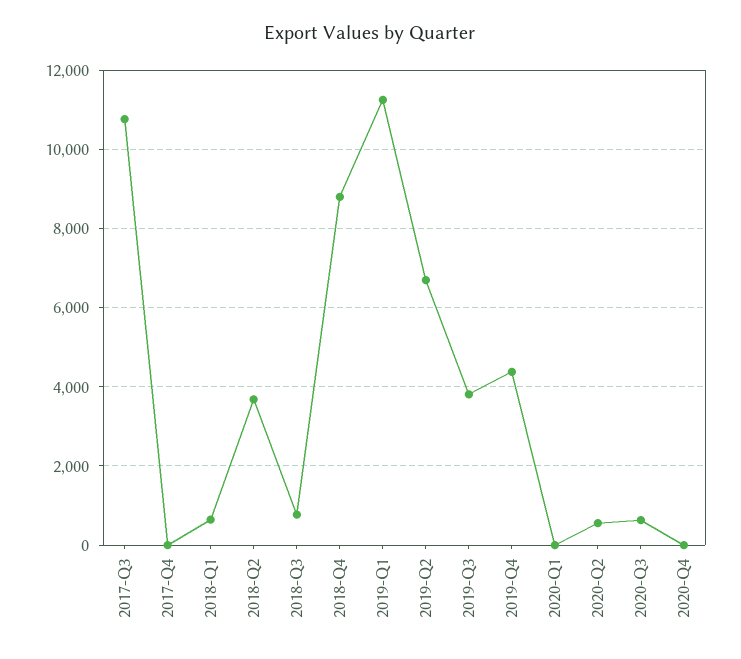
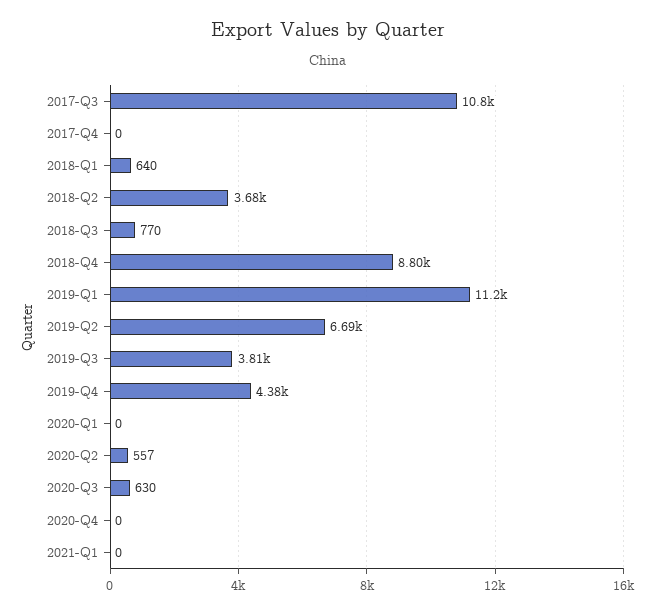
2021-Q1: none -> 0

